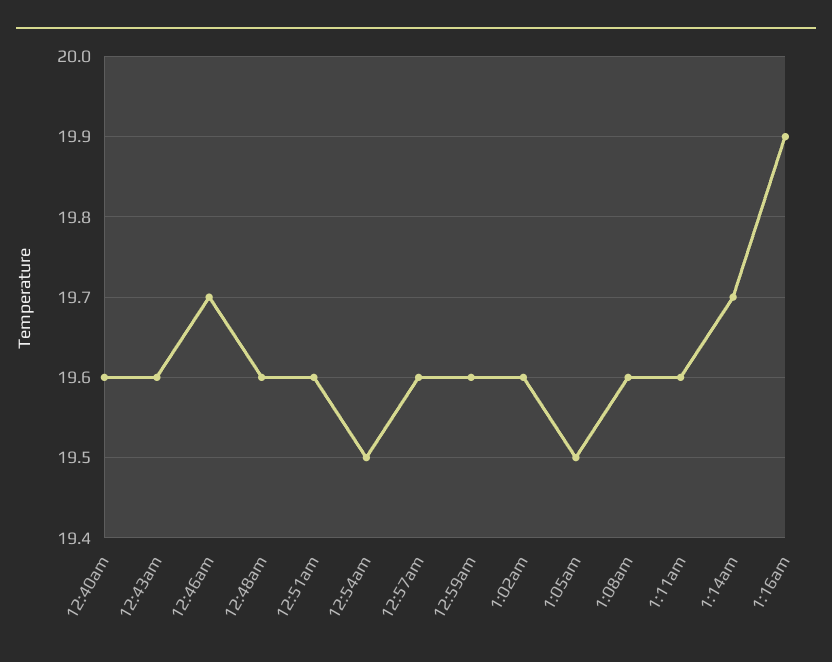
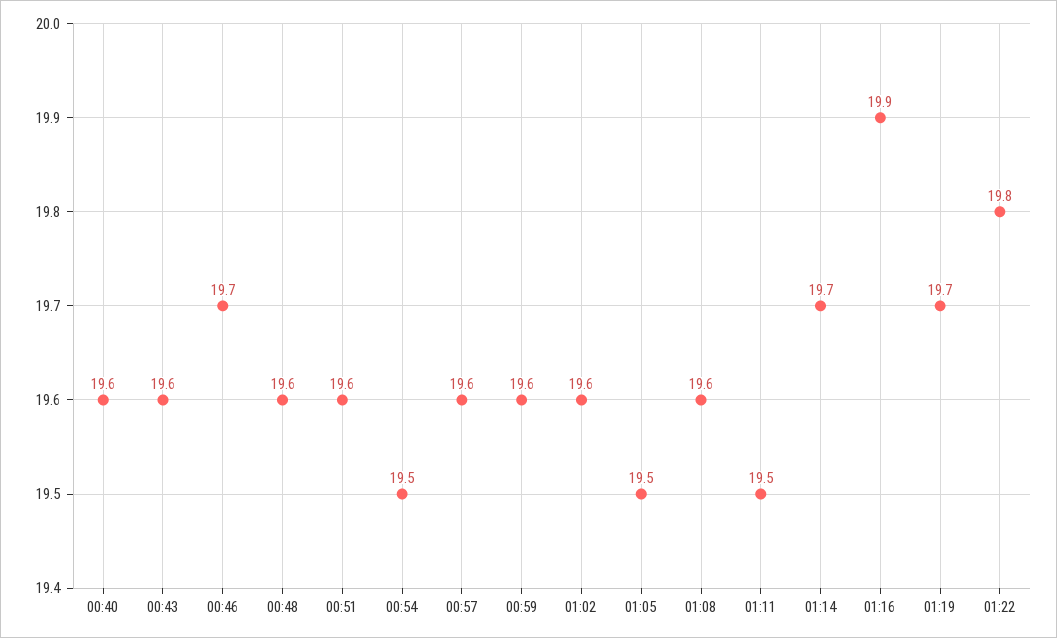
1:11am: 19.6 -> 19.5
01:19: none -> 19.7
01:22: none -> 19.8

